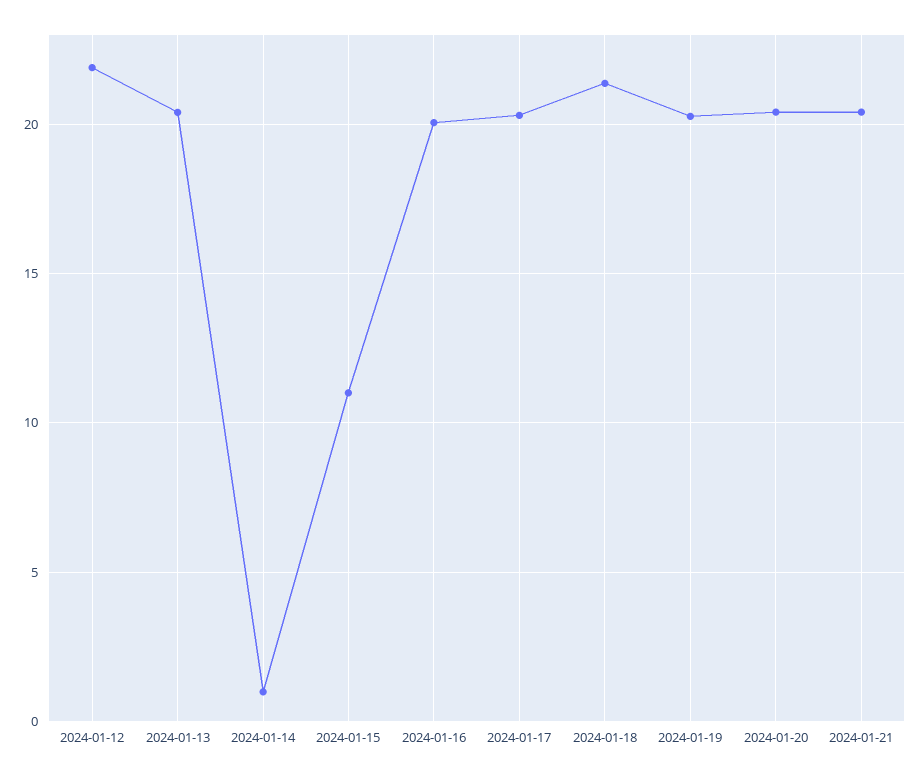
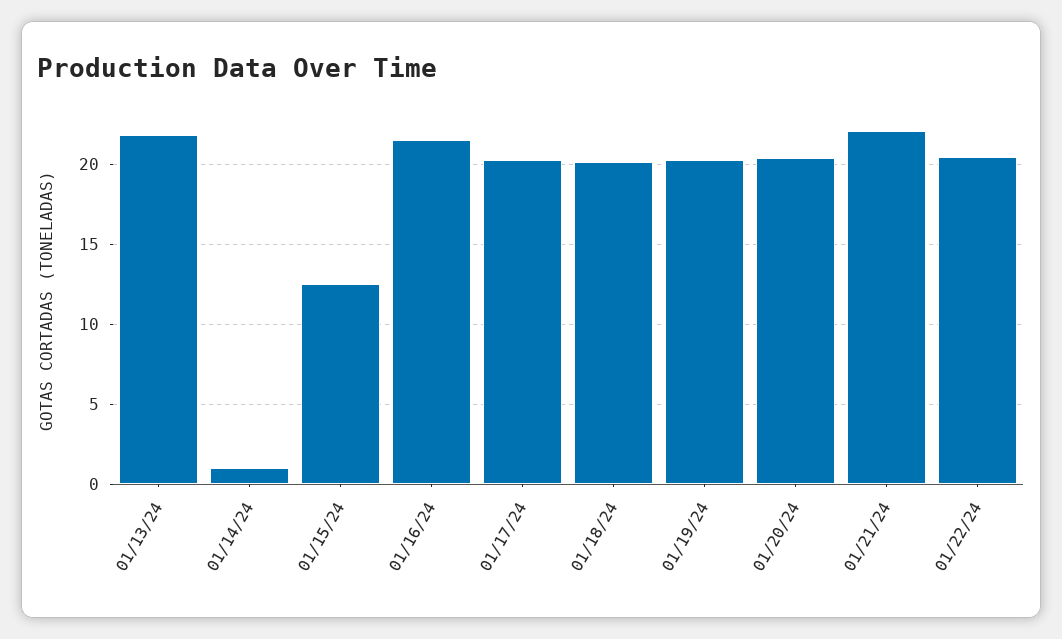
2024-01-12: 22 -> none
2024-01-13: 20.5 -> 22
2024-01-15: 11 -> 12.5
2024-01-16: 20 -> 21.5
2024-01-18: 21.5 -> 20
2024-01-21: 20.5 -> 22
01/22/24: none -> 20.5

